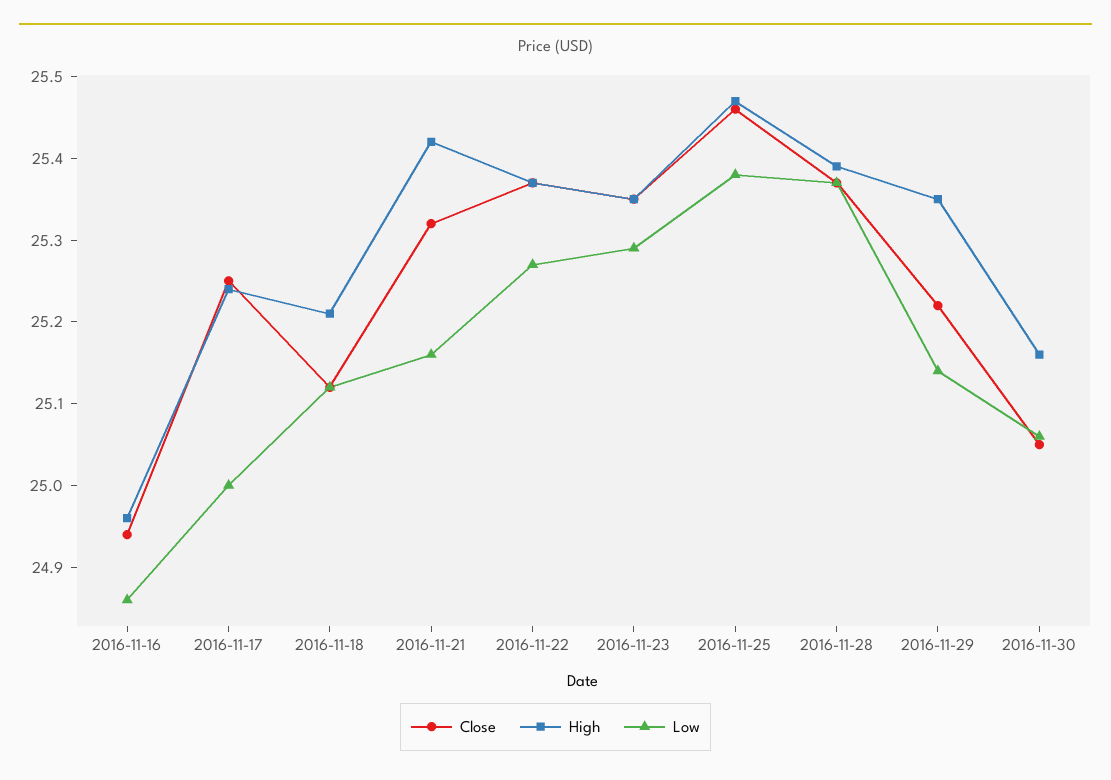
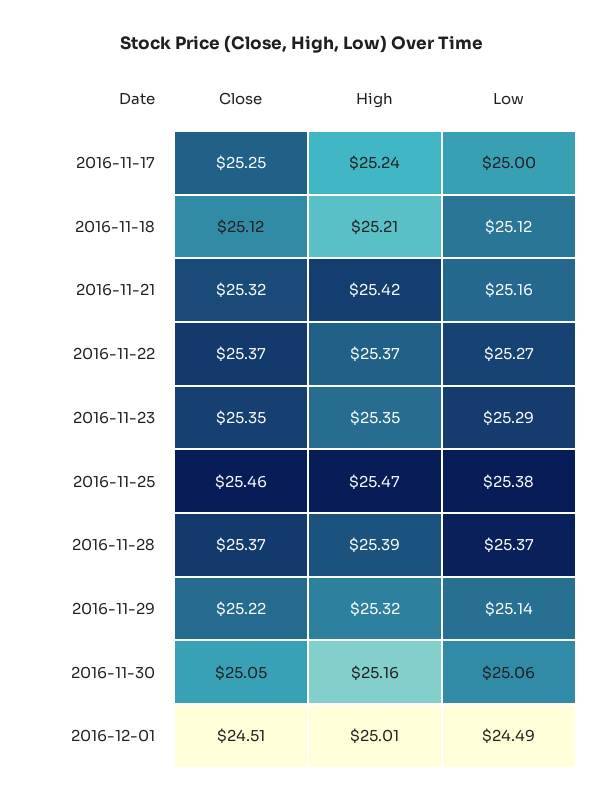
Close, 2016-11-16: 24.94 -> none
High, 2016-11-16: 24.96 -> none
Low, 2016-11-16: 24.86 -> none
High, 2016-11-29: 25.35 -> 25.32
Close, 2016-12-01: none -> 24.51
High, 2016-12-01: none -> 25.01
Low, 2016-12-01: none -> 24.49

